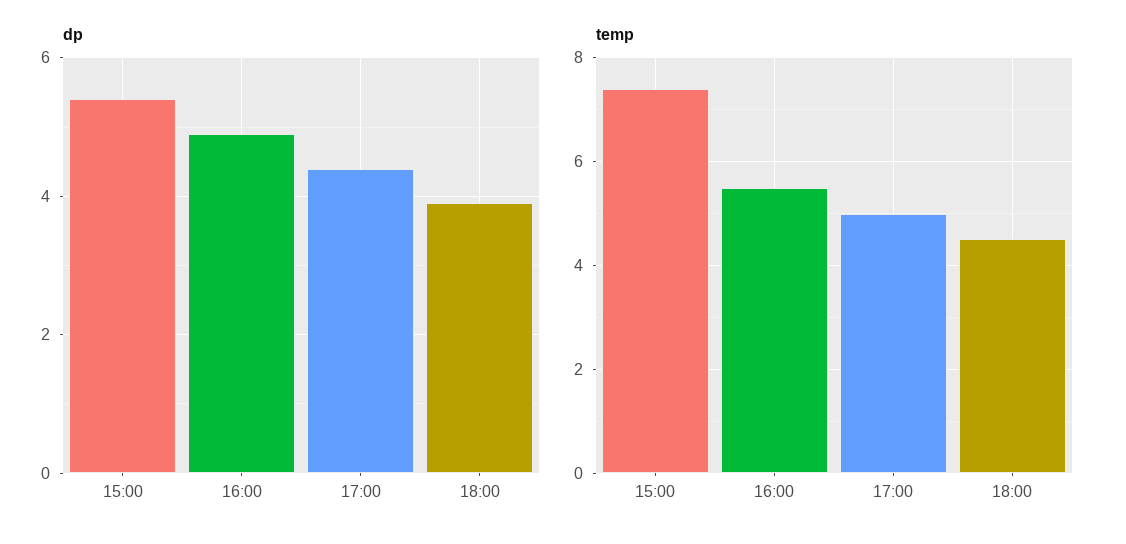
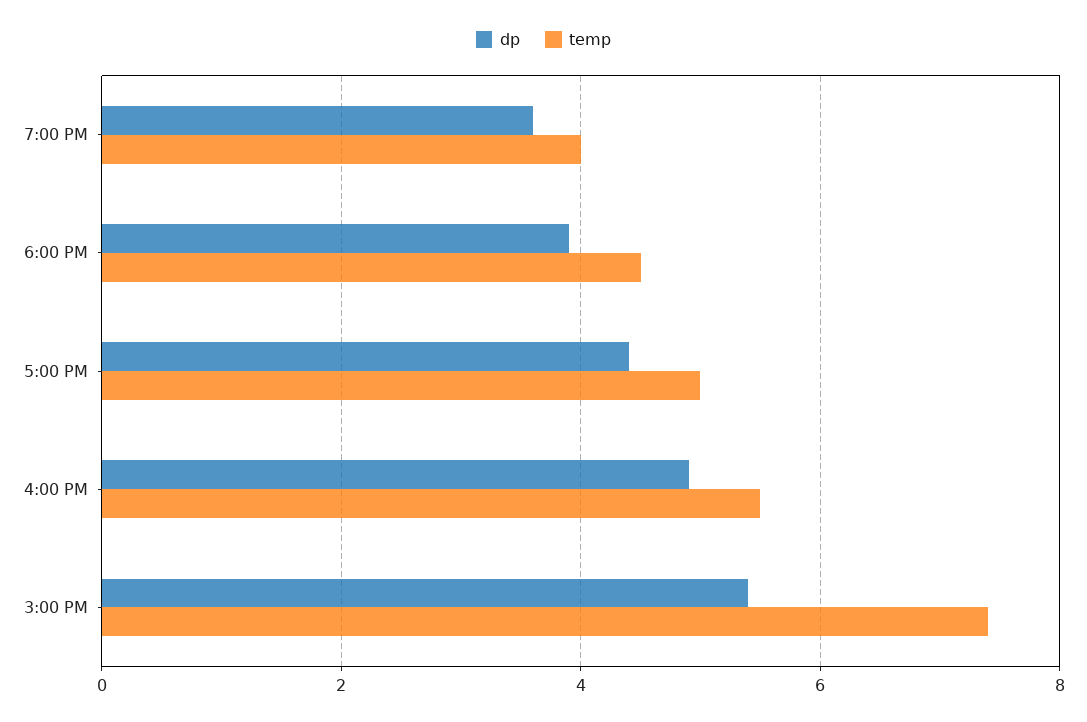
dp, 7:00 PM: none -> 3.5
temp, 7:00 PM: none -> 4

